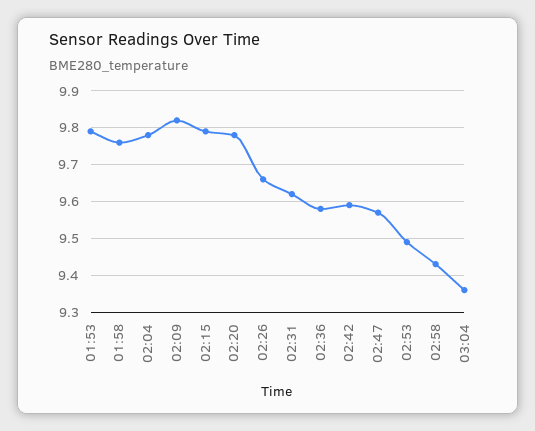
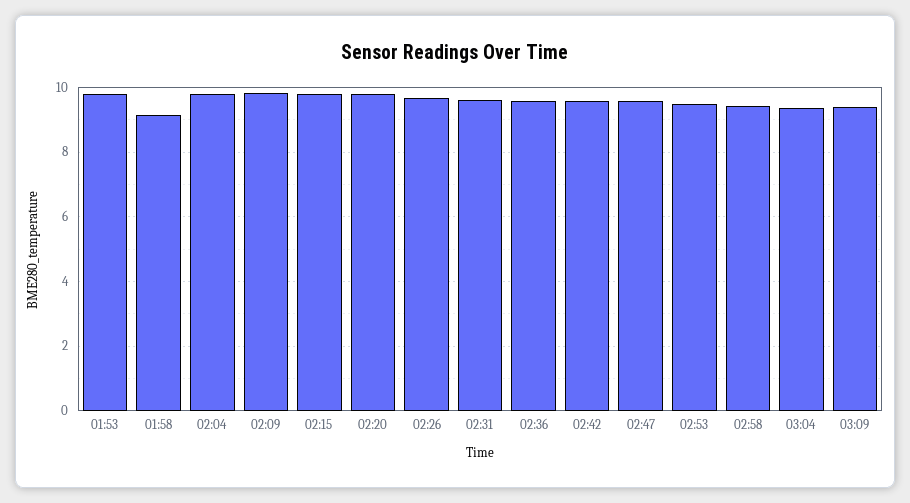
01:58: 9.75 -> 9.2
03:09: none -> 9.4

